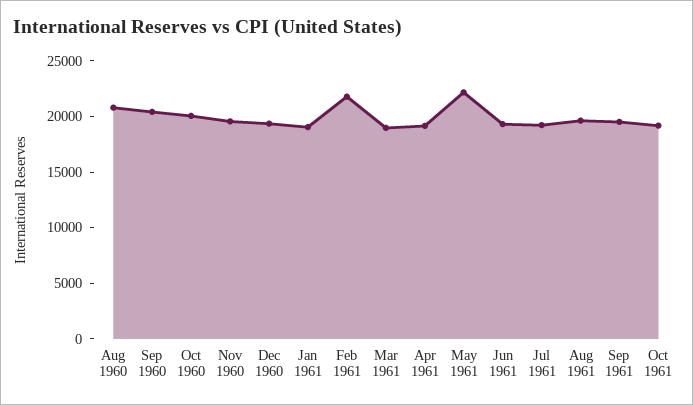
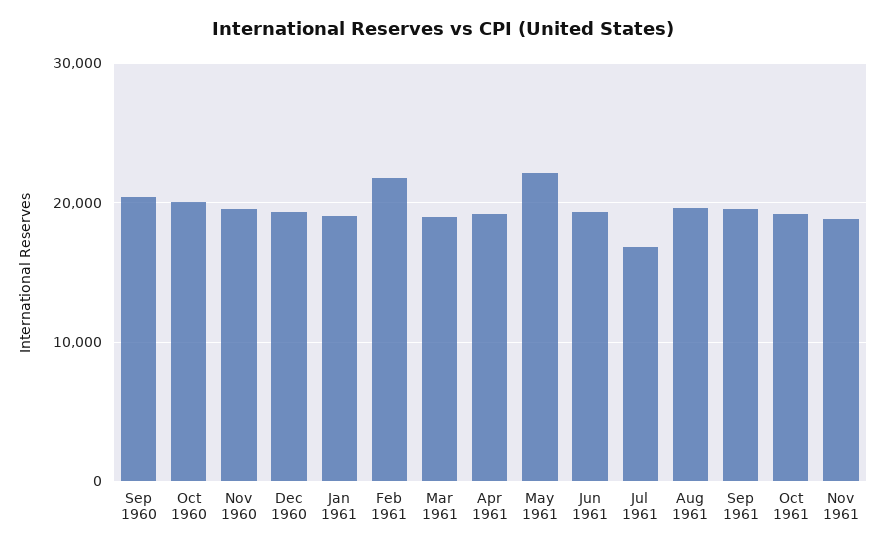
Aug 1960: 21000 -> none
Jul 1961: 19000 -> 17000
Nov 1961: none -> 19000

